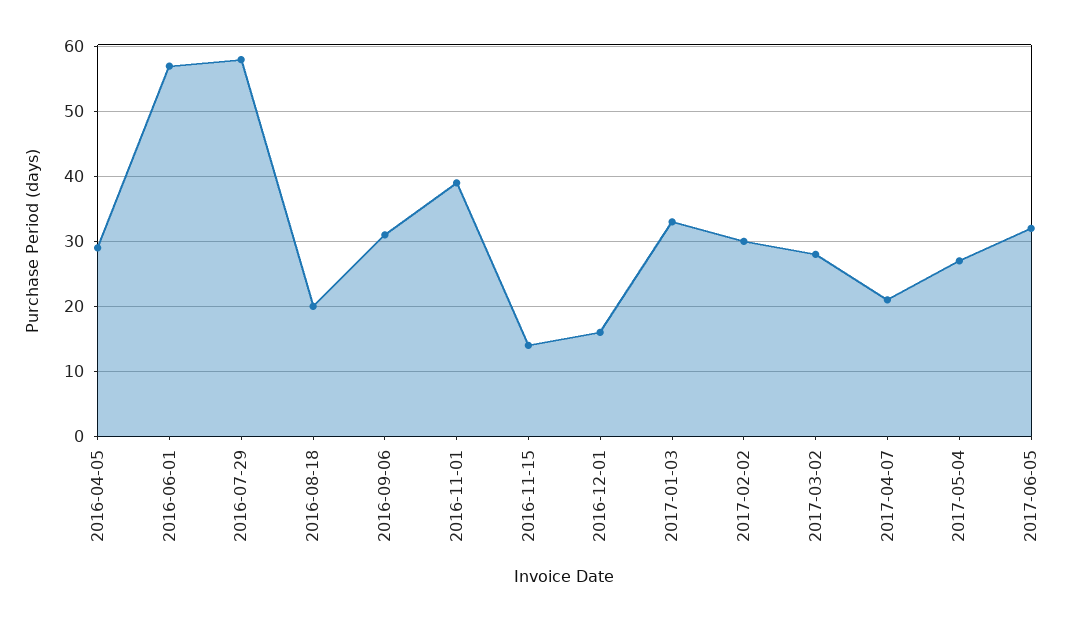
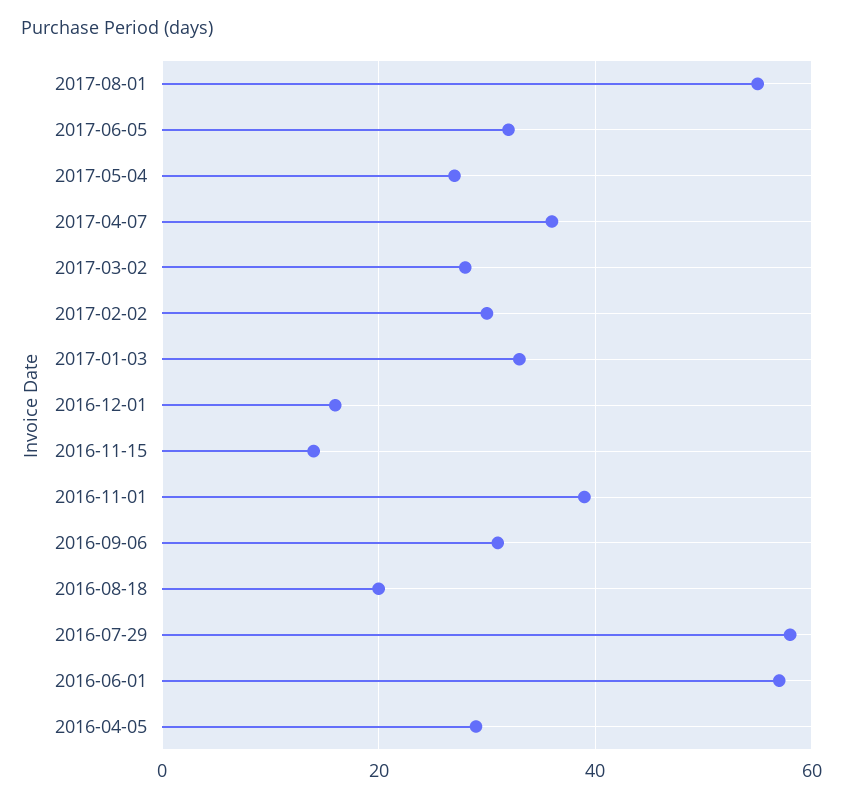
2017-04-07: 21 -> 35
2017-08-01: none -> 55

